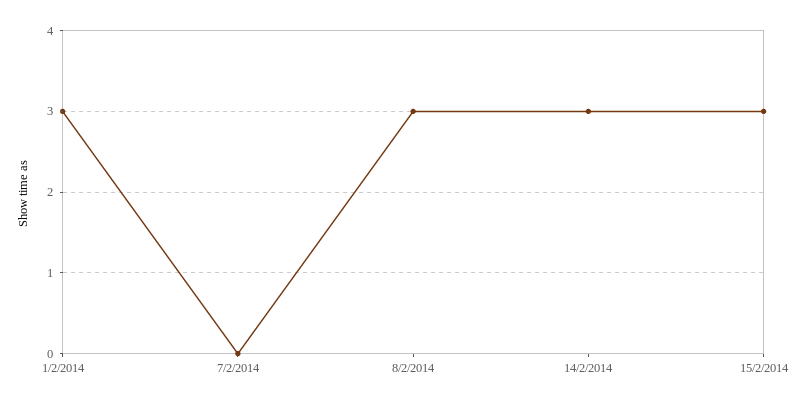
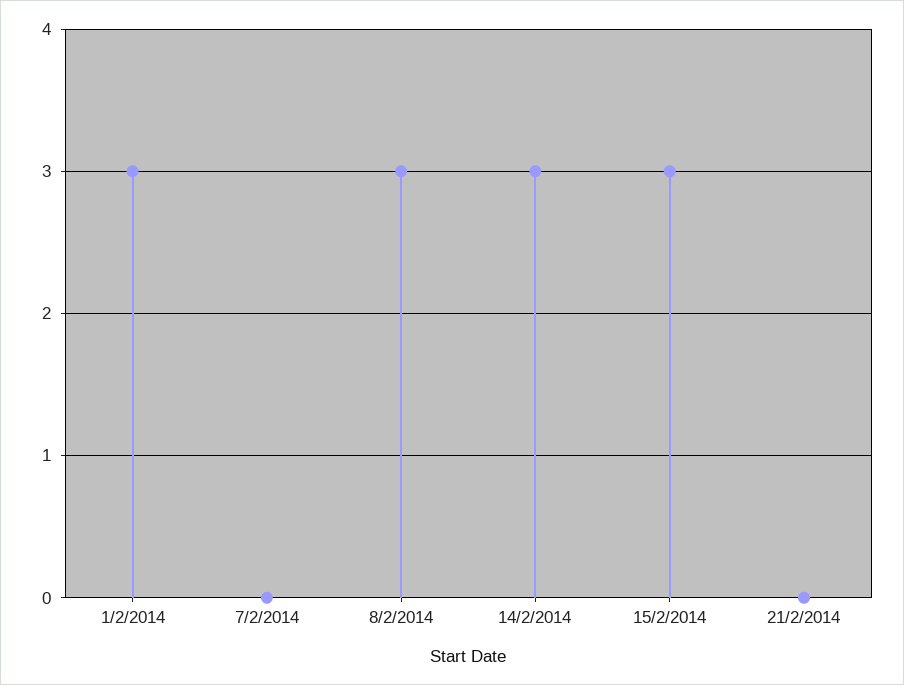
21/2/2014: none -> 0

